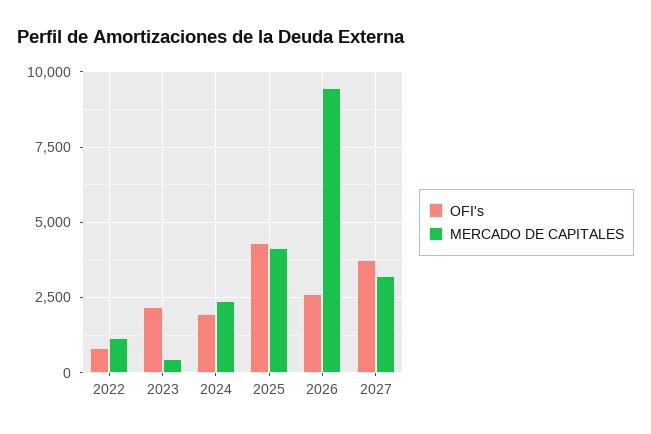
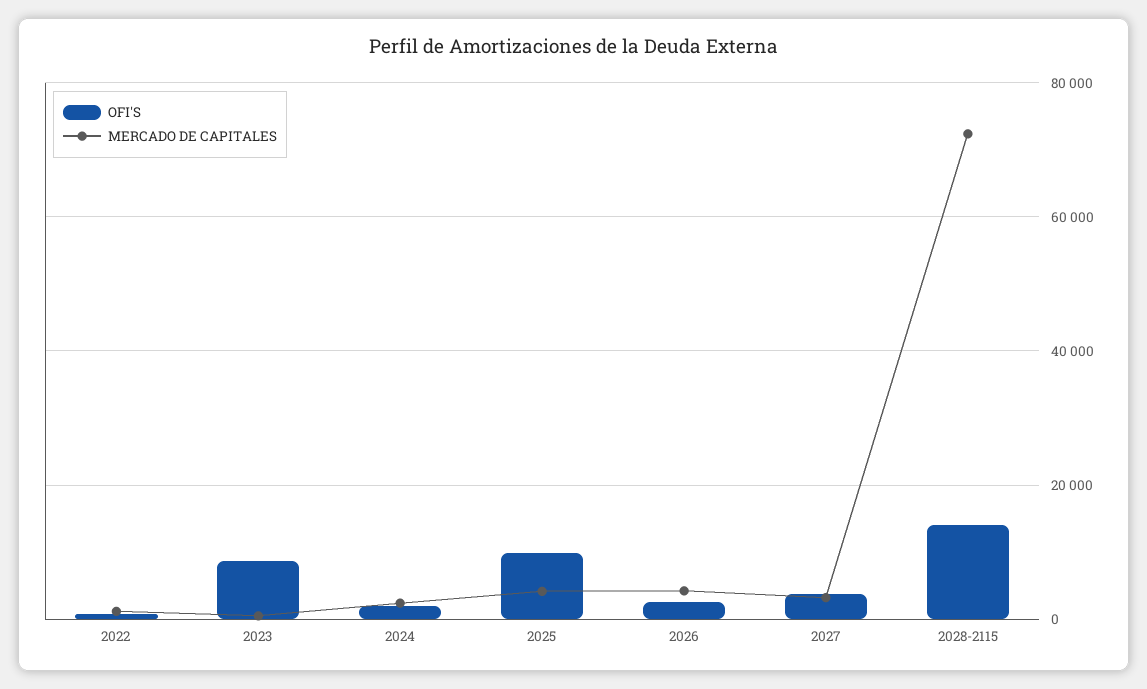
OFI's, 2023: 2250 -> 8000
OFI's, 2025: 4250 -> 10000
MERCADO DE CAPITALES, 2026: 9500 -> 4000
OFI's, 2028-2115: none -> 14000
MERCADO DE CAPITALES, 2028-2115: none -> 72000

